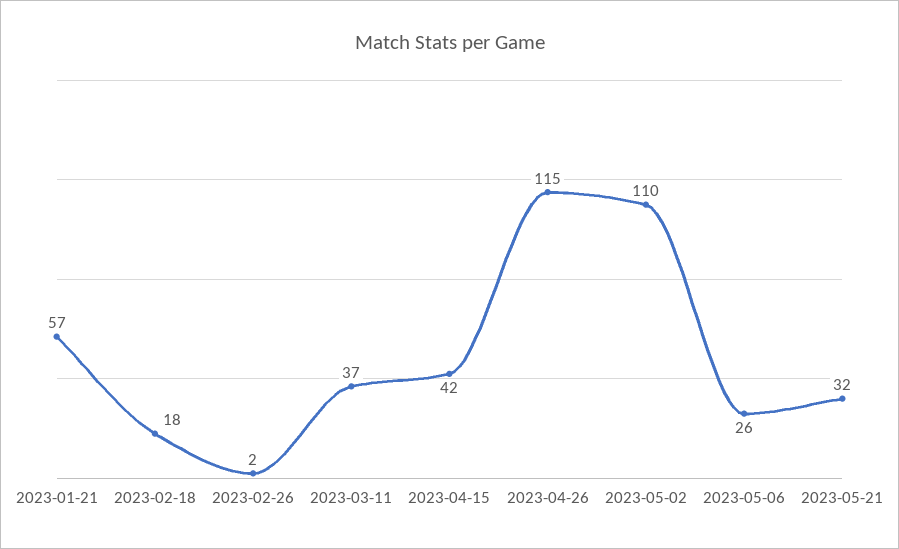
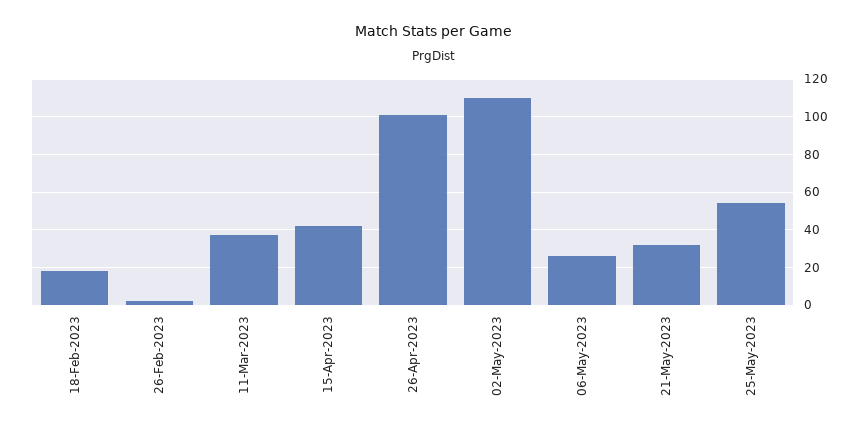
2023-01-21: 57 -> none
2023-04-26: 115 -> 100
25-May-2023: none -> 55

